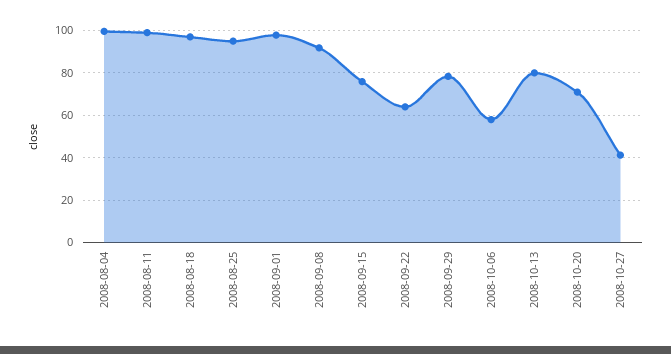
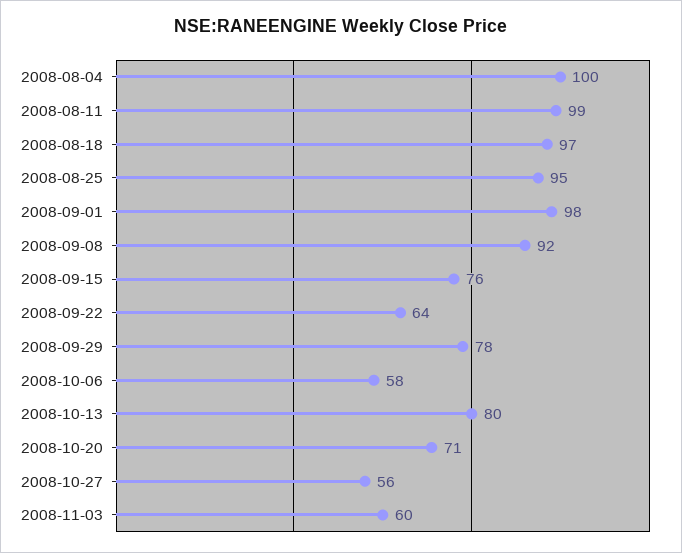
2008-10-27: 40 -> 56
2008-11-03: none -> 60

